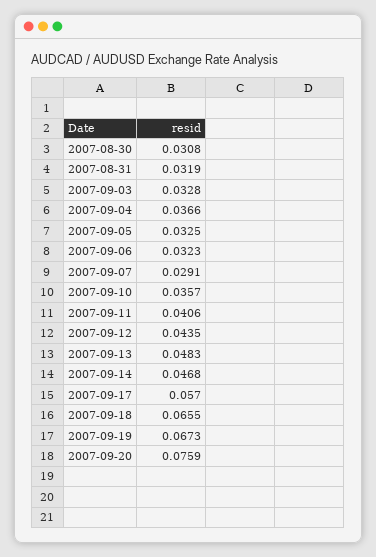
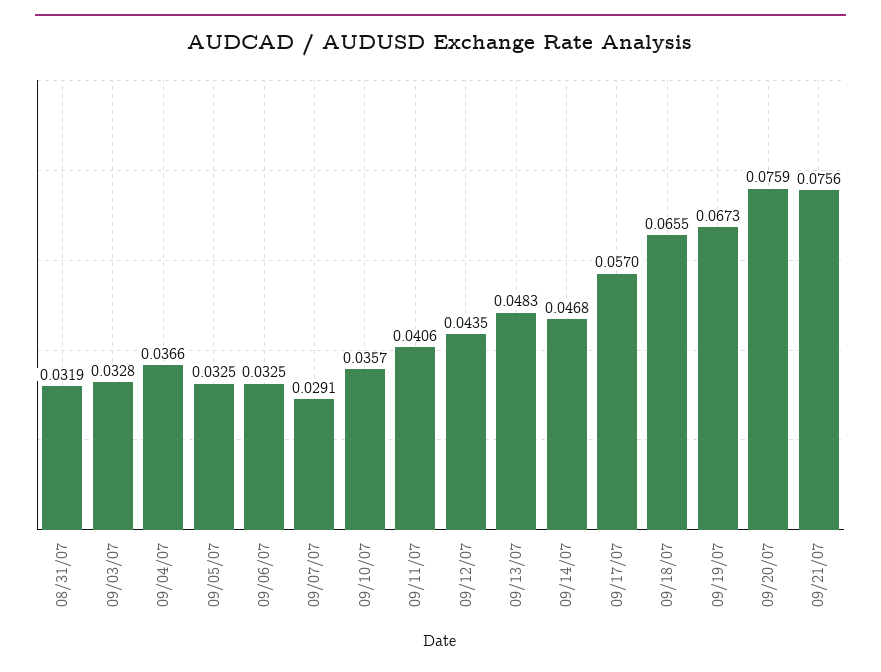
2007-08-30: 0.0308 -> none
2007-09-06: 0.0323 -> 0.0325
09/21/07: none -> 0.0756

